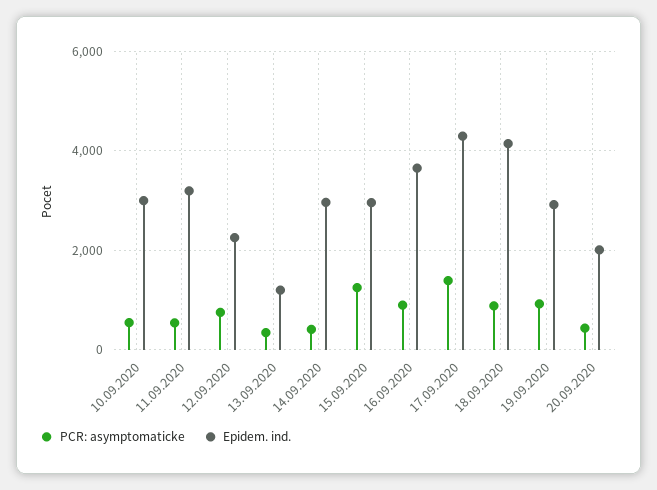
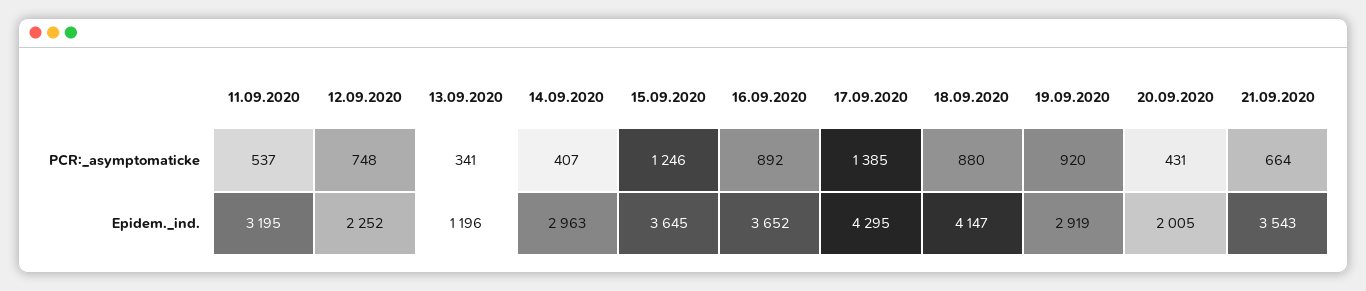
PCR: asymptomaticke, 10.09.2020: 600 -> none
Epidem. ind., 10.09.2020: 3000 -> none
Epidem. ind., 15.09.2020: 3000 -> 3645
PCR: asymptomaticke, 21.09.2020: none -> 664
Epidem. ind., 21.09.2020: none -> 3543

